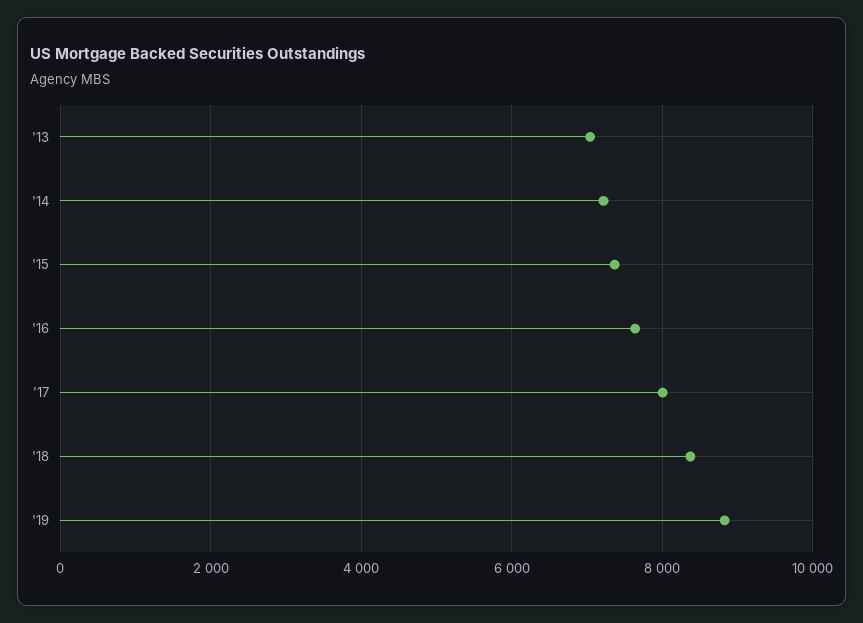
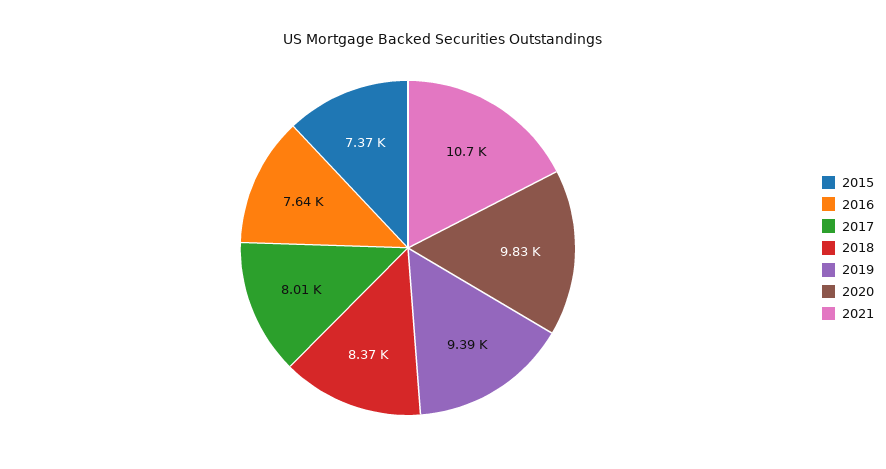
'13: 7000 -> none
'14: 7200 -> none
'19: 8800 -> 9390
2020: none -> 9830
2021: none -> 10700

